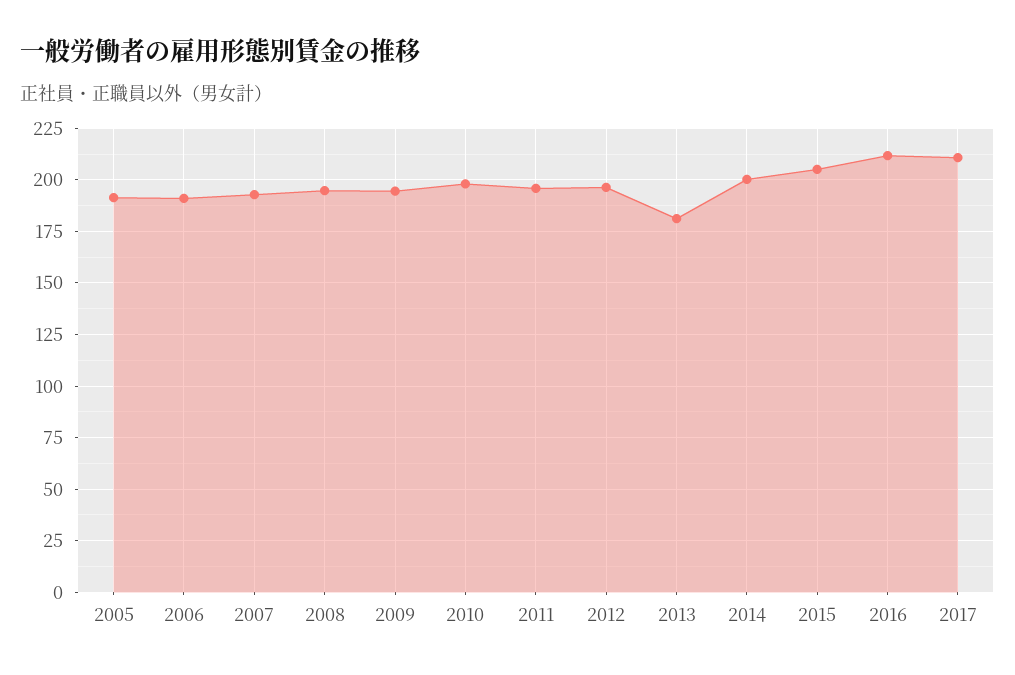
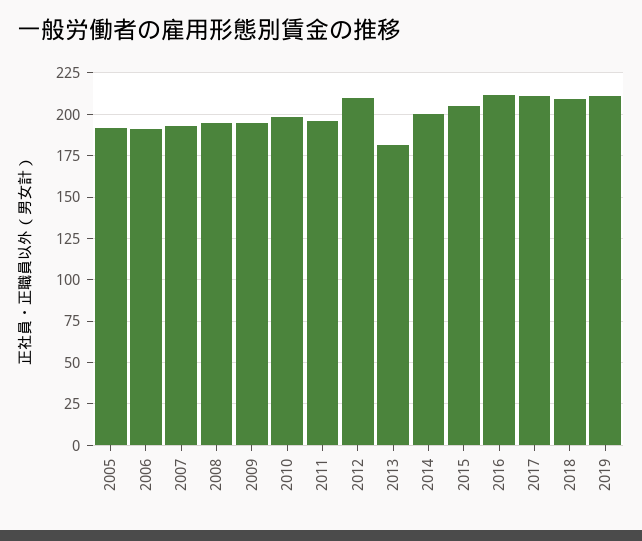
2012: 195 -> 210
2018: none -> 210
2019: none -> 210

